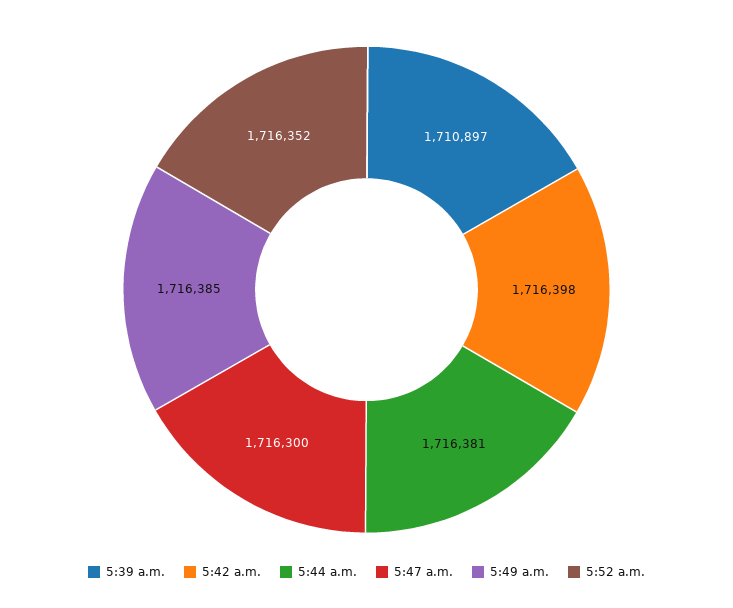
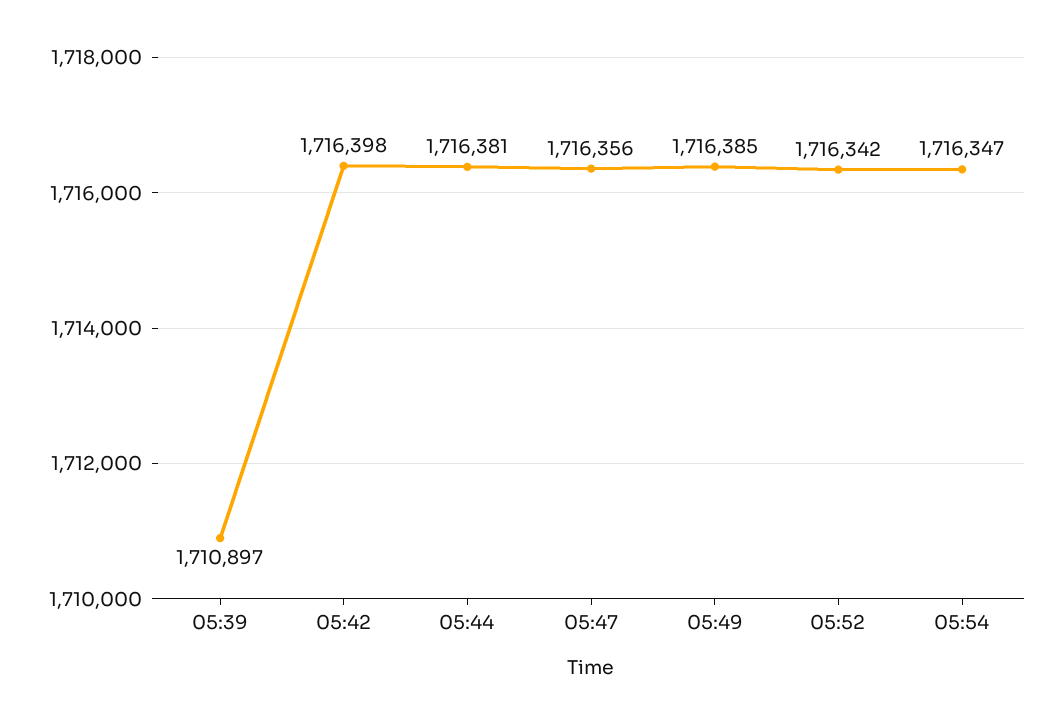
5:47 a.m.: 1716300 -> 1716356
5:52 a.m.: 1716352 -> 1716342
05:54: none -> 1716347

